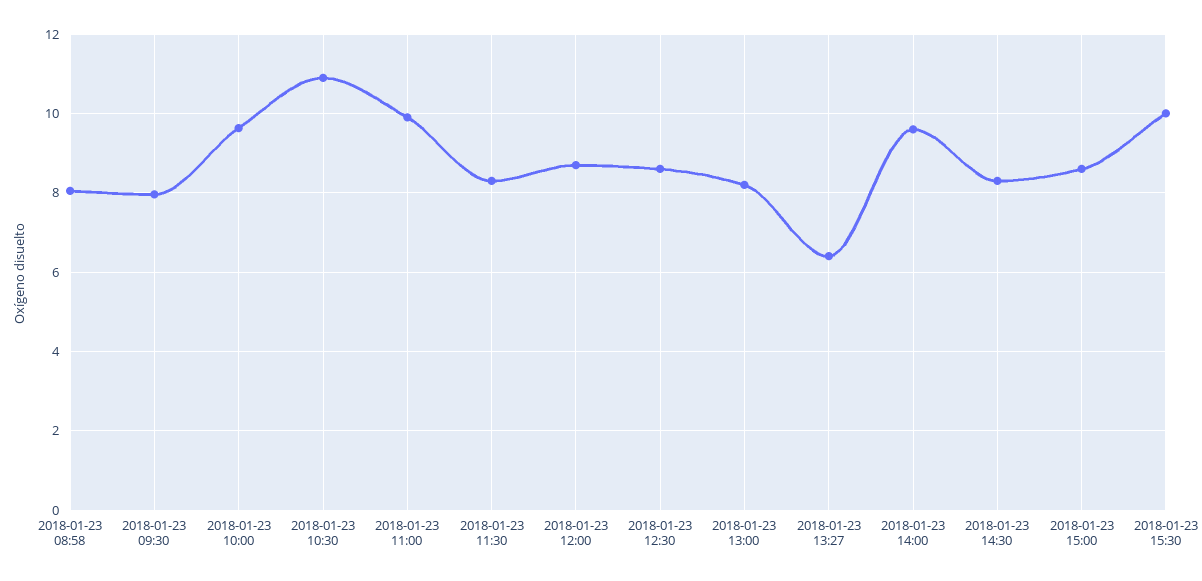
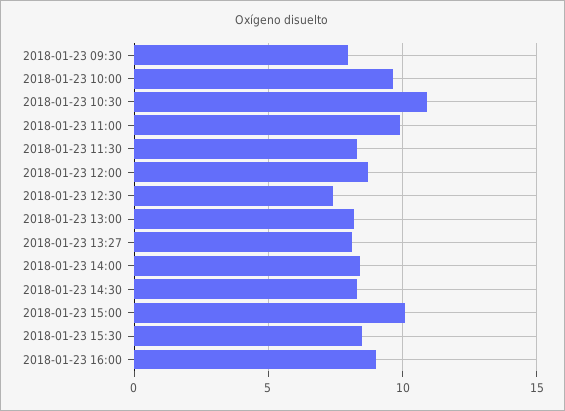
2018-01-23 08:58: 8 -> none
2018-01-23 12:30: 8.6 -> 7.5
2018-01-23 13:27: 6.4 -> 8
2018-01-23 14:00: 9.6 -> 8.5
2018-01-23 15:00: 8.6 -> 10
2018-01-23 15:30: 10 -> 8.5
2018-01-23 16:00: none -> 9

